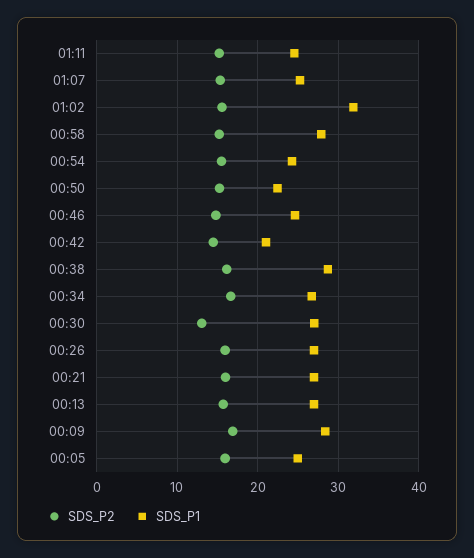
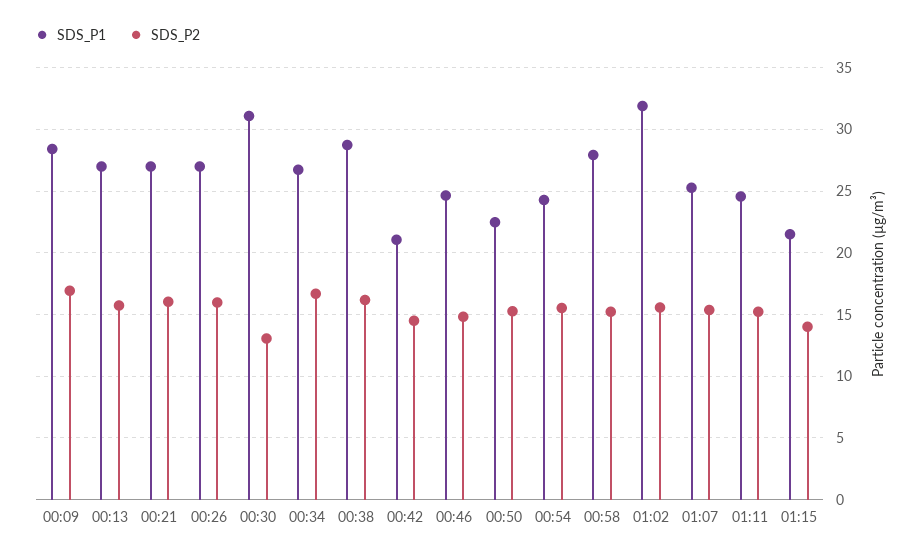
SDS_P1, 00:30: 27 -> 31
SDS_P2, 00:05: 16 -> none
SDS_P1, 00:05: 25 -> none
SDS_P1, 01:15: none -> 21.5
SDS_P2, 01:15: none -> 14

